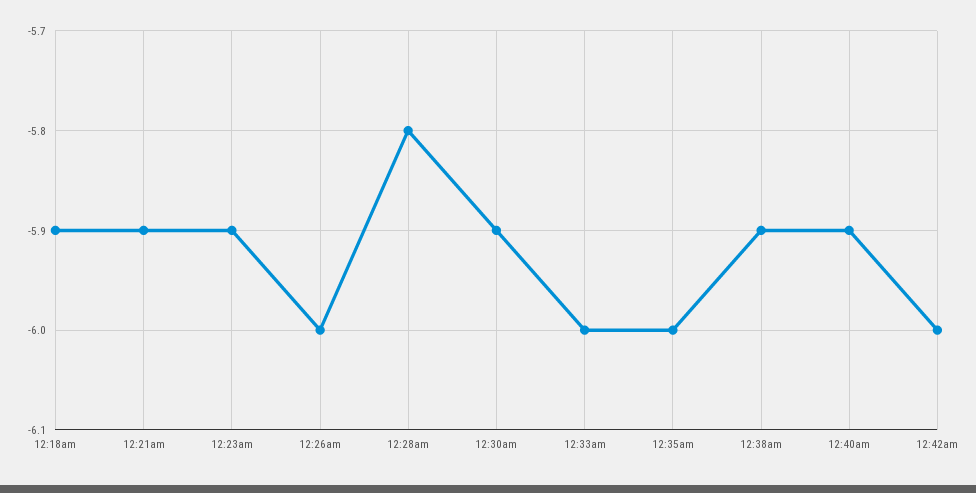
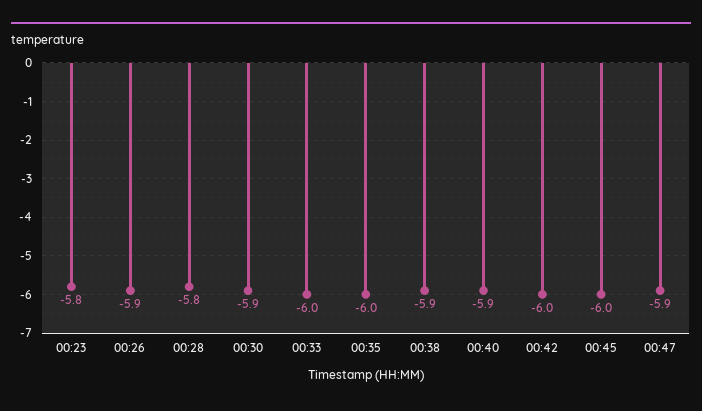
12:18am: -5.9 -> none
12:21am: -5.9 -> none
12:23am: -5.9 -> -5.8
12:26am: -6 -> -5.9
00:45: none -> -6
00:47: none -> -5.9

